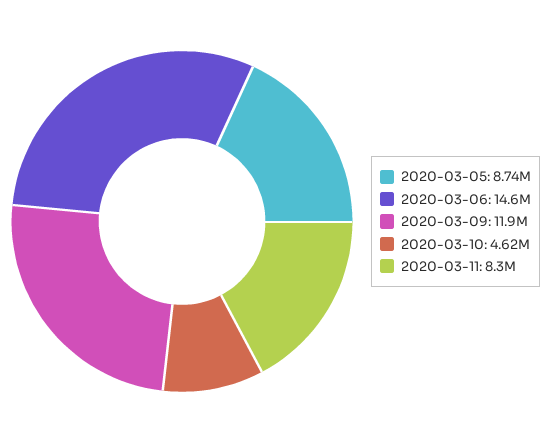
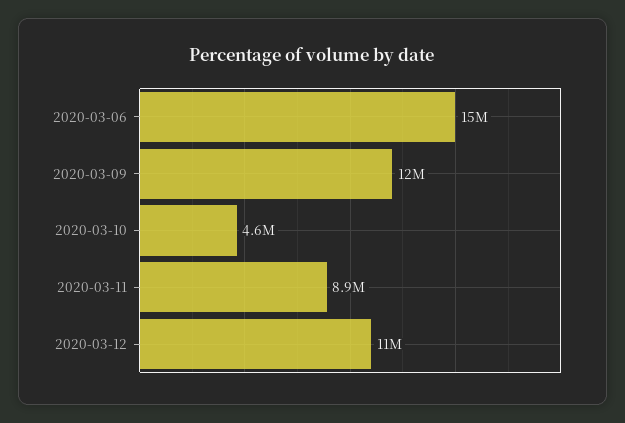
2020-03-05: 8740000 -> none
2020-03-11: 8300000 -> 8900000
2020-03-12: none -> 11000000

